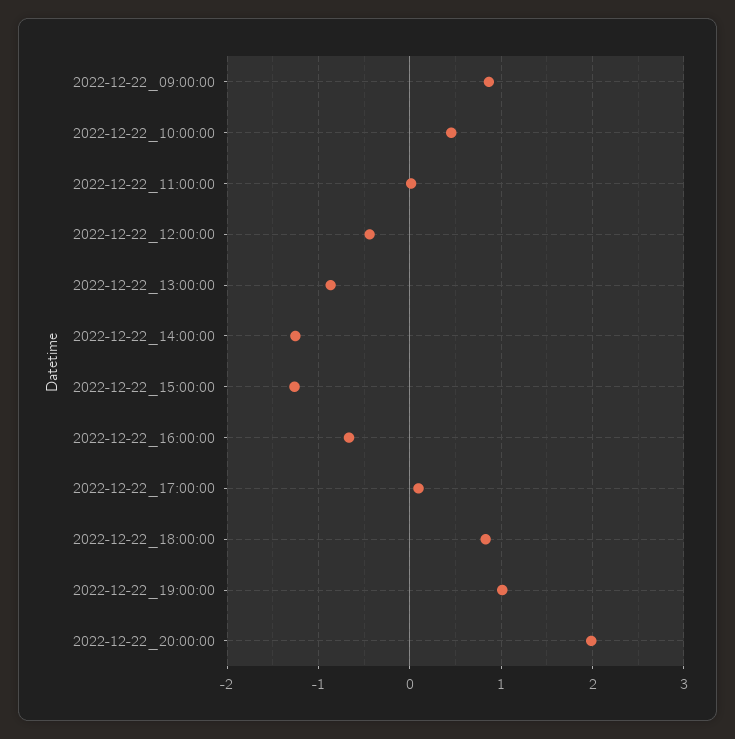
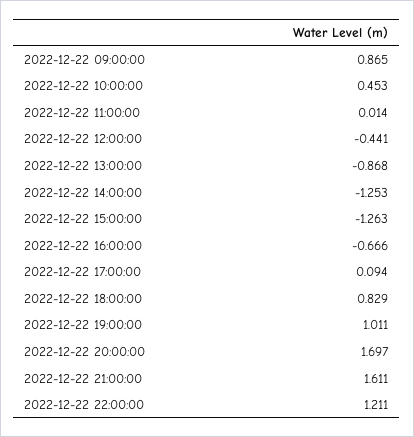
2022-12-22_20:00:00: 2 -> 1.697
2022-12-22 21:00:00: none -> 1.611
2022-12-22 22:00:00: none -> 1.211

